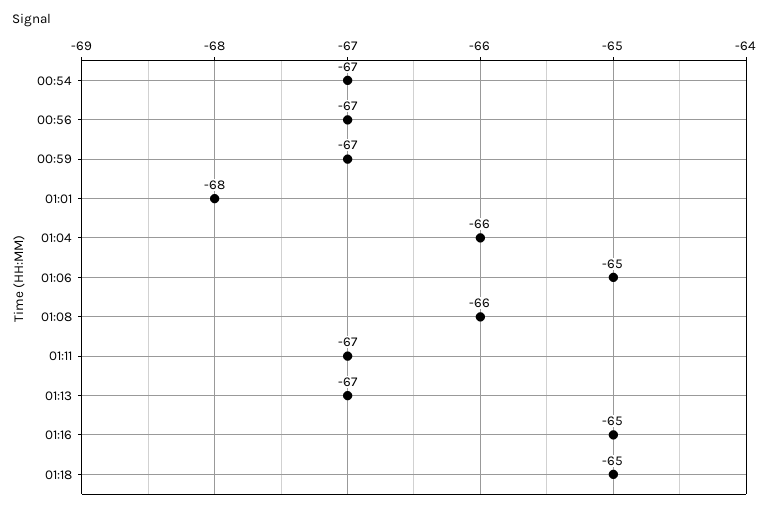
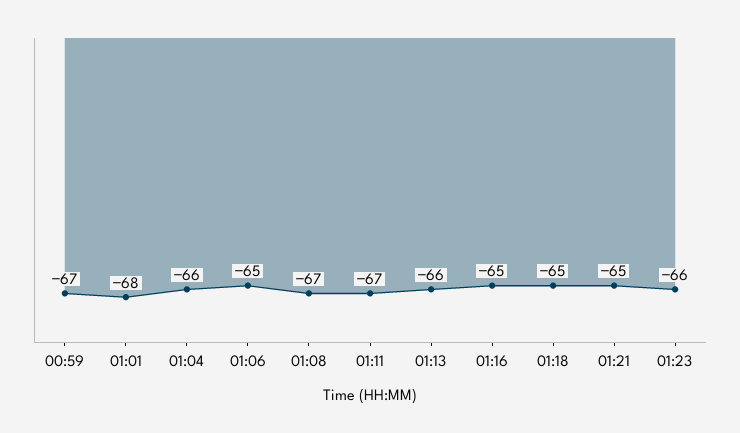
00:54: -67 -> none
00:56: -67 -> none
01:08: -66 -> -67
01:13: -67 -> -66
01:21: none -> -65
01:23: none -> -66

